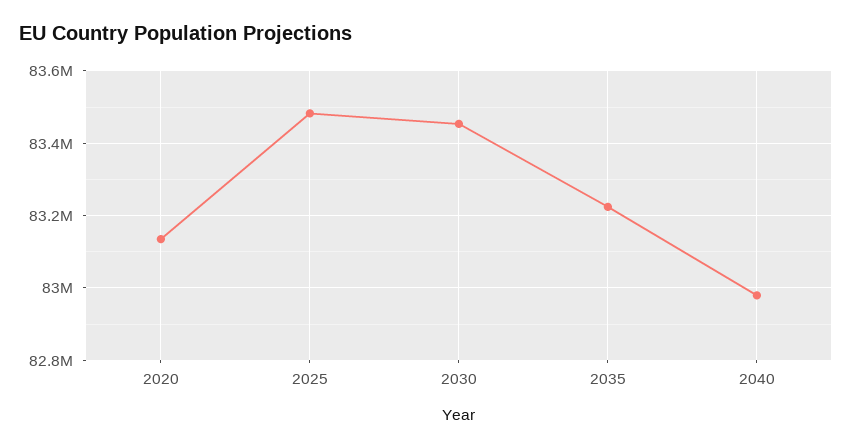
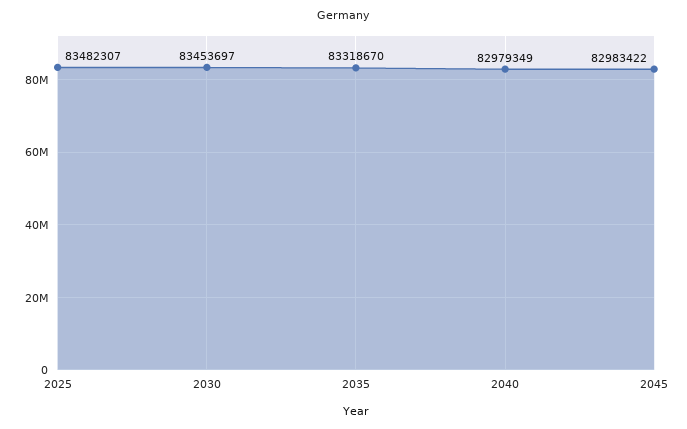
2020: 83140000 -> none
2035: 83220000 -> 83318670
2045: none -> 82983422

